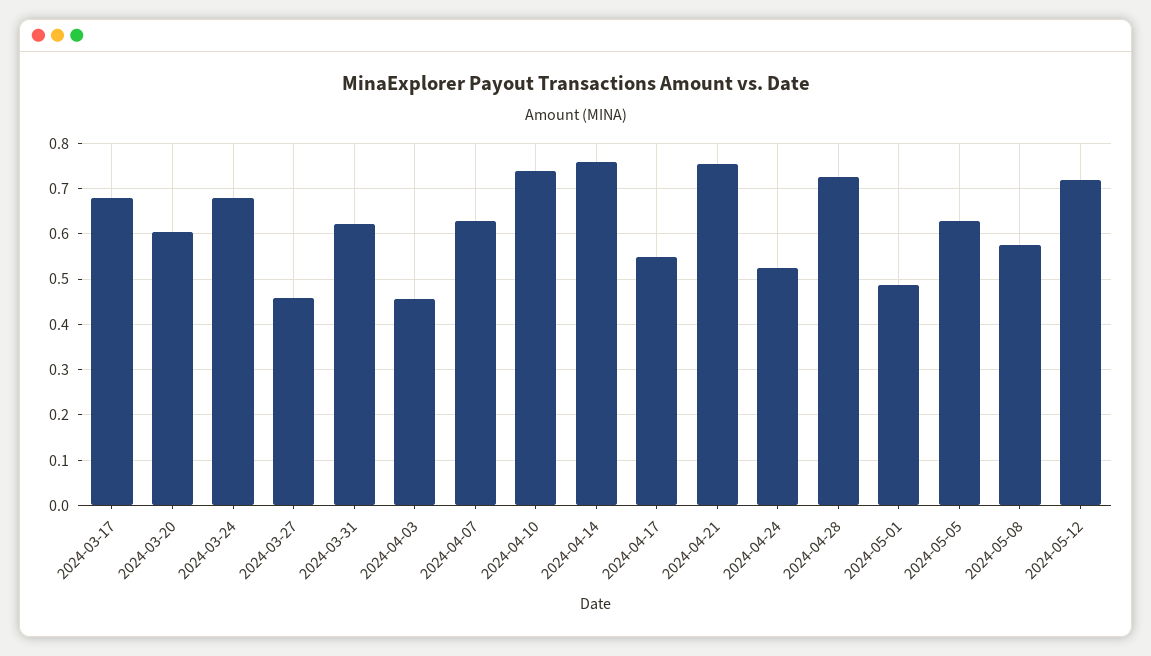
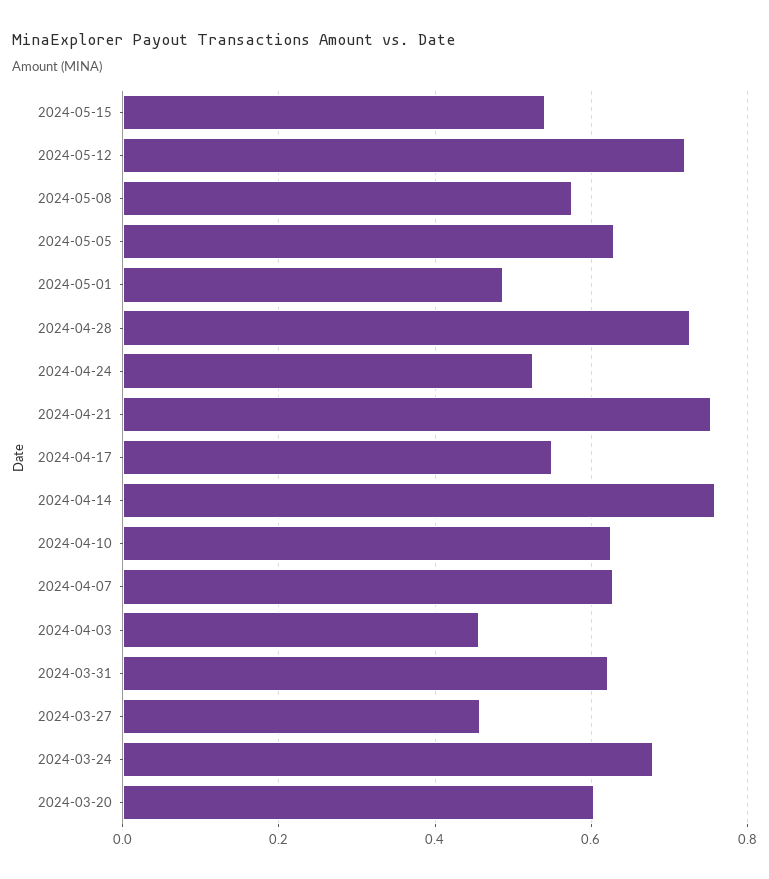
2024-03-17: 0.68 -> none
2024-04-10: 0.74 -> 0.62
2024-05-15: none -> 0.54

